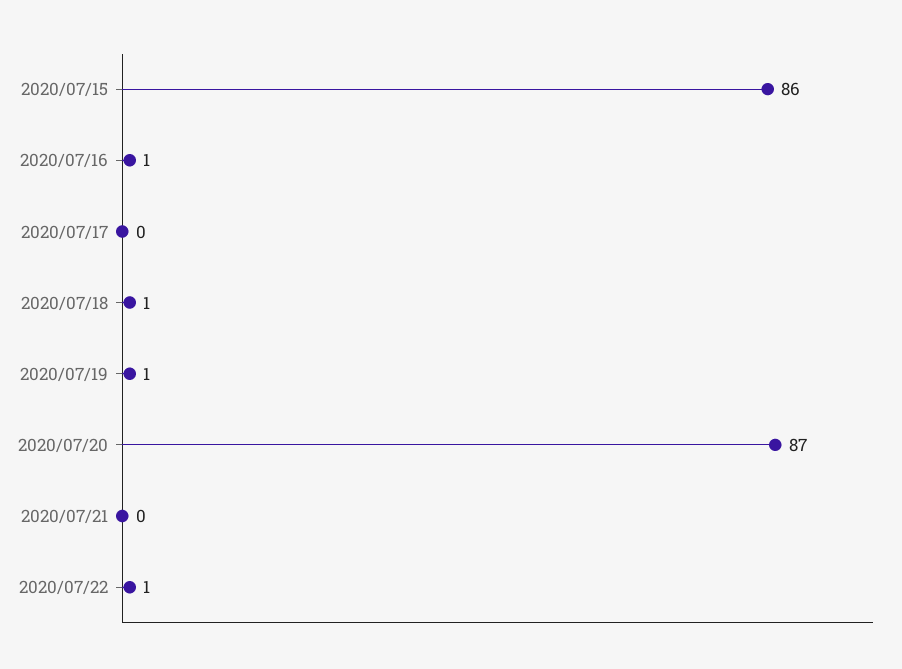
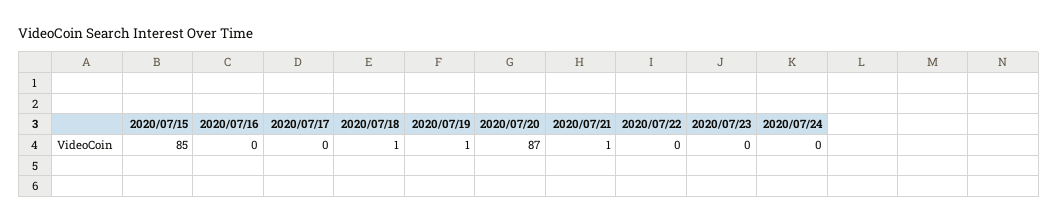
2020/07/15: 86 -> 85
2020/07/16: 1 -> 0
2020/07/21: 0 -> 1
2020/07/22: 1 -> 0
2020/07/23: none -> 0
2020/07/24: none -> 0

